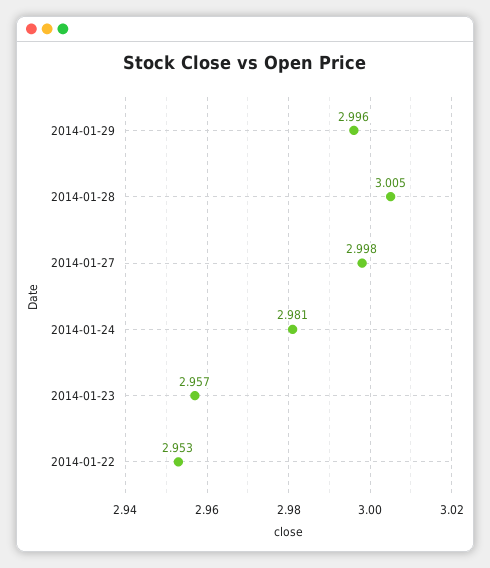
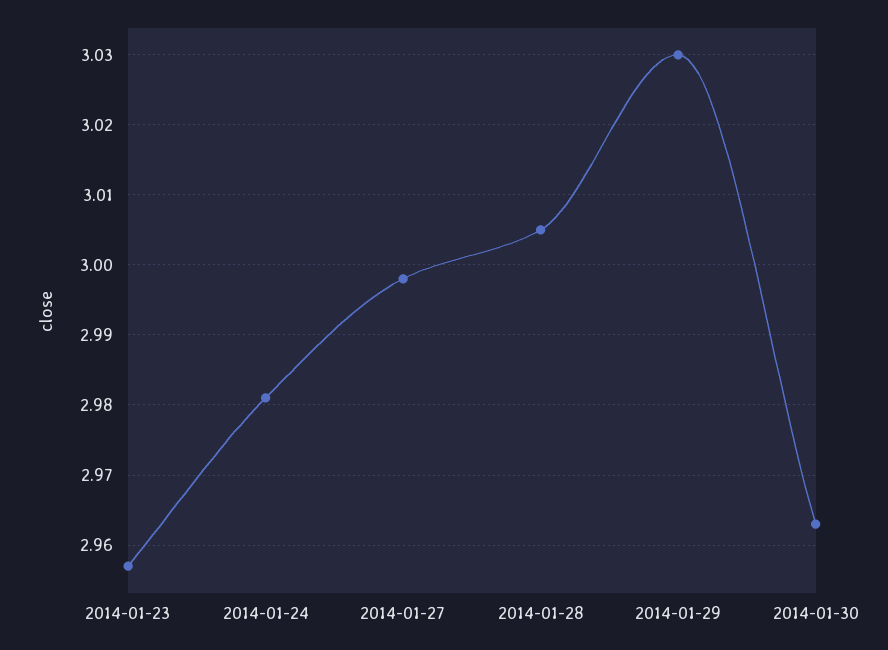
2014-01-29: 2.996 -> 3.03
2014-01-22: 2.953 -> none
2014-01-30: none -> 2.963

